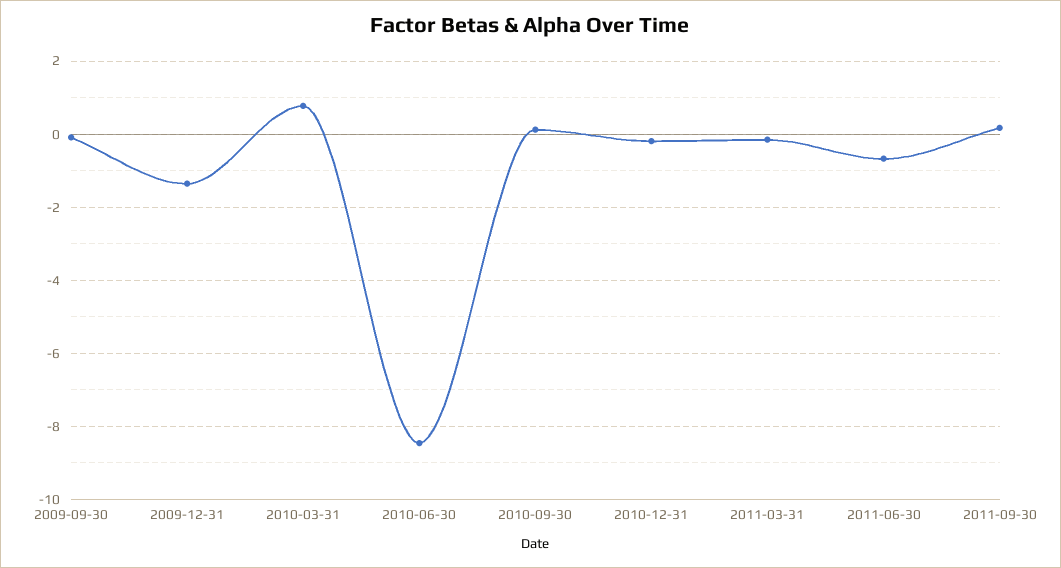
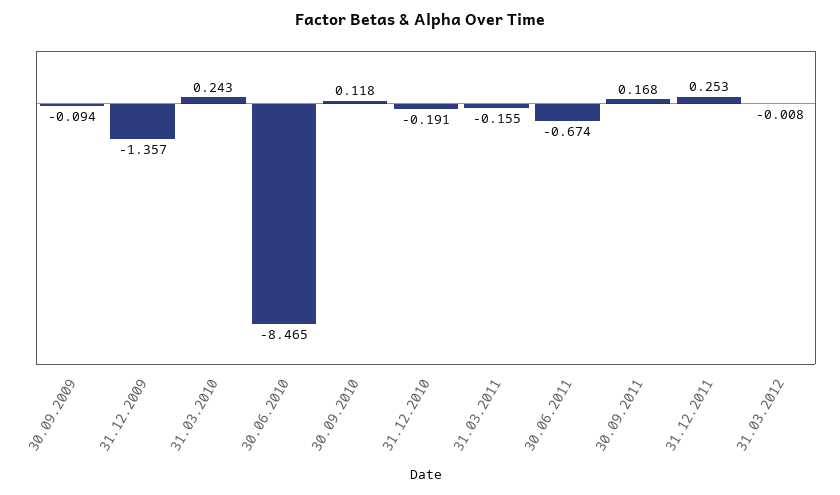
2010-03-31: 0.8 -> 0.243
31.12.2011: none -> 0.253
31.03.2012: none -> -0.008

